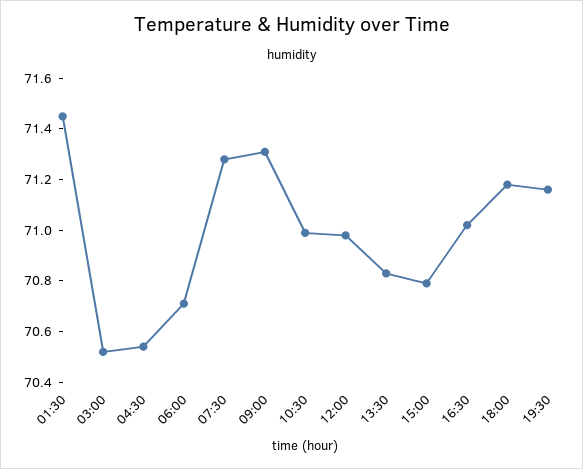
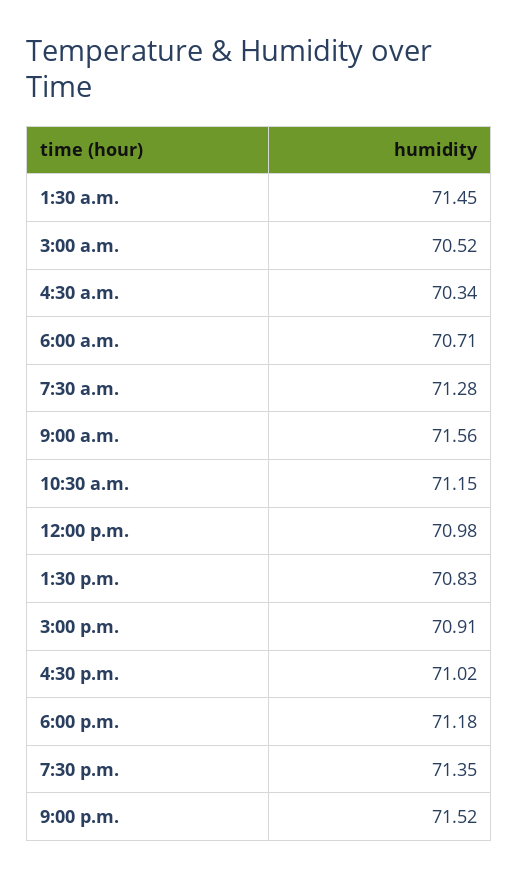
04:30: 70.55 -> 70.34
09:00: 71.3 -> 71.56
10:30: 71 -> 71.15
15:00: 70.8 -> 70.91
19:30: 71.15 -> 71.35
9:00 p.m.: none -> 71.52

